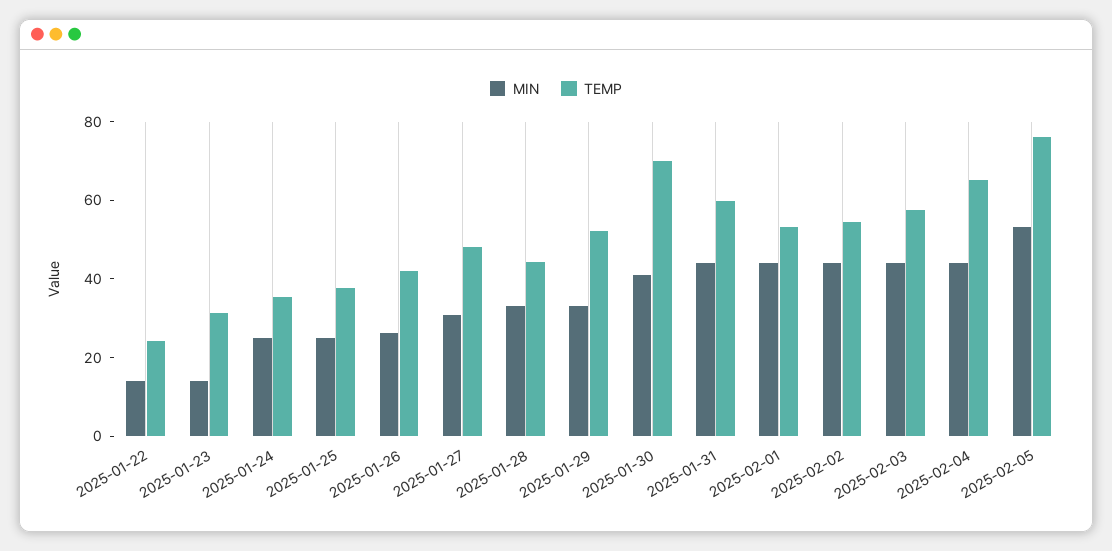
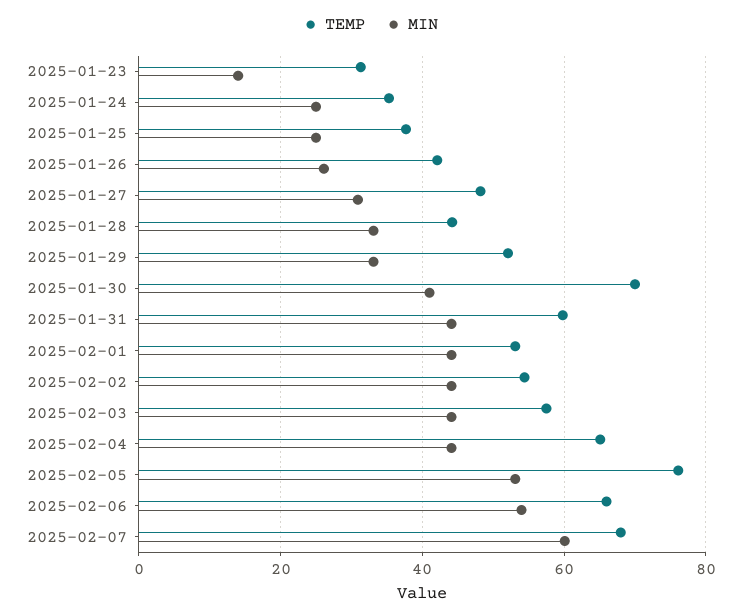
MIN, 2025-01-22: 15 -> none
TEMP, 2025-01-22: 25 -> none
TEMP, 2025-02-06: none -> 66
MIN, 2025-02-06: none -> 54
TEMP, 2025-02-07: none -> 68
MIN, 2025-02-07: none -> 60

